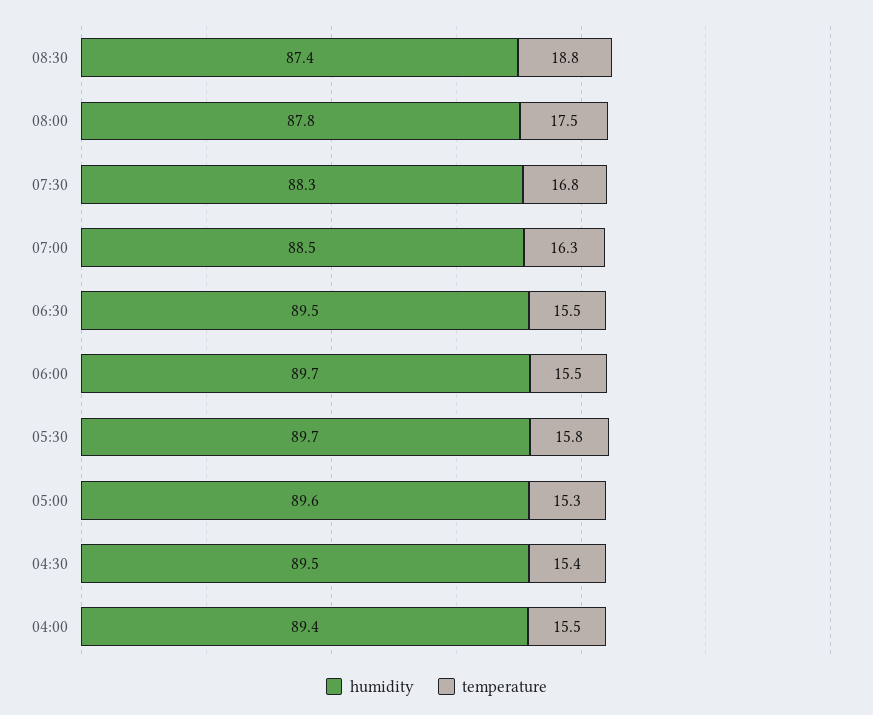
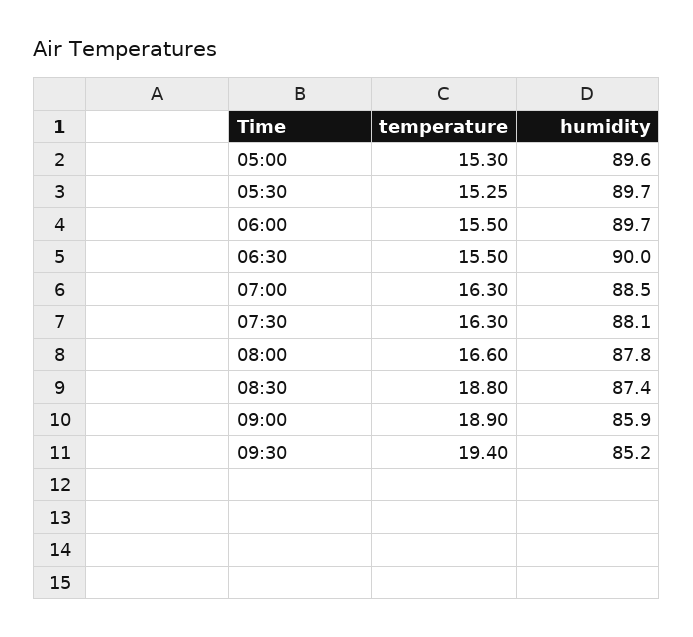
temperature, 08:00: 17.5 -> 16.6
humidity, 07:30: 88.3 -> 88.1
temperature, 07:30: 16.8 -> 16.3
humidity, 06:30: 89.5 -> 90
temperature, 05:30: 15.8 -> 15.25
humidity, 04:30: 89.5 -> none
temperature, 04:30: 15.4 -> none
humidity, 04:00: 89.4 -> none
temperature, 04:00: 15.5 -> none
temperature, 09:00: none -> 18.9
humidity, 09:00: none -> 85.9
temperature, 09:30: none -> 19.4
humidity, 09:30: none -> 85.2

